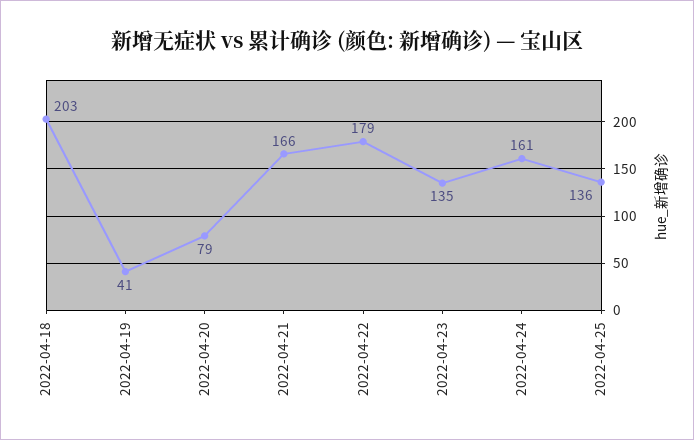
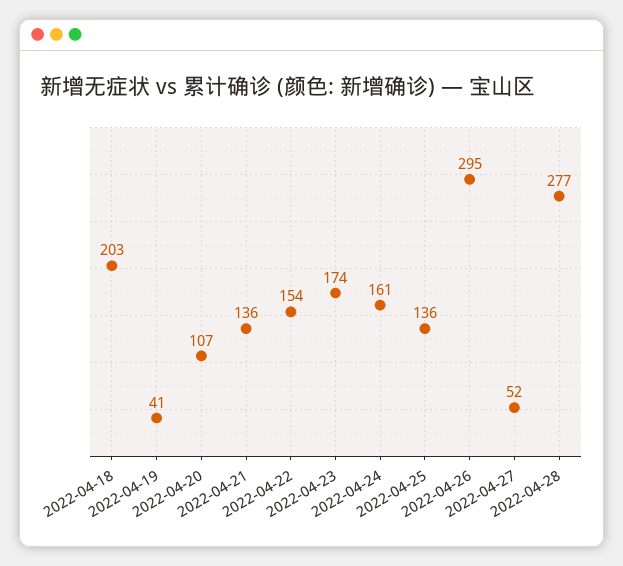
2022-04-20: 79 -> 107
2022-04-21: 166 -> 136
2022-04-22: 179 -> 154
2022-04-23: 135 -> 174
2022-04-26: none -> 295
2022-04-27: none -> 52
2022-04-28: none -> 277

